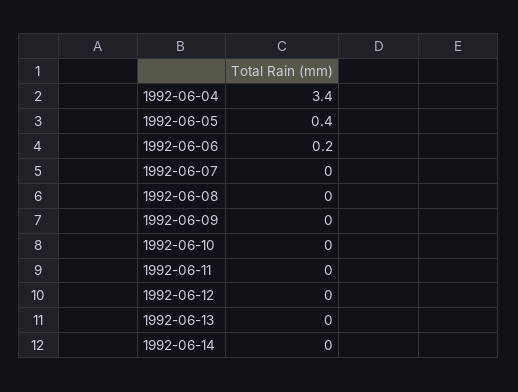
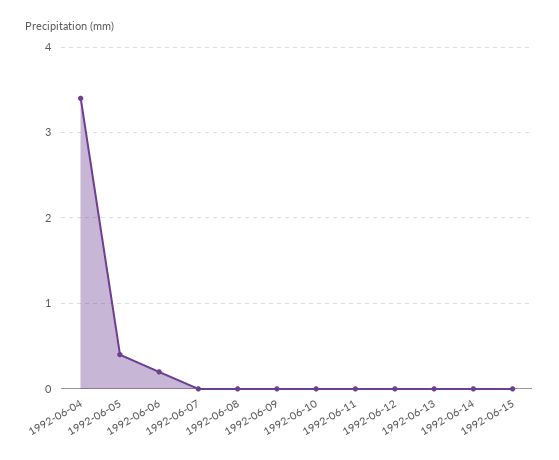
1992-06-15: none -> 0

